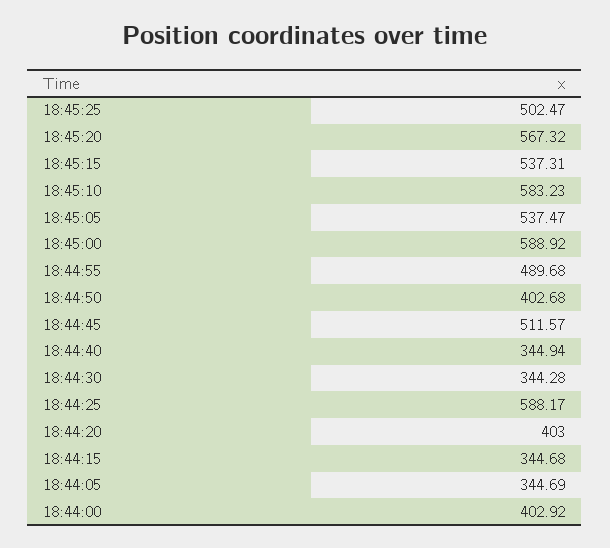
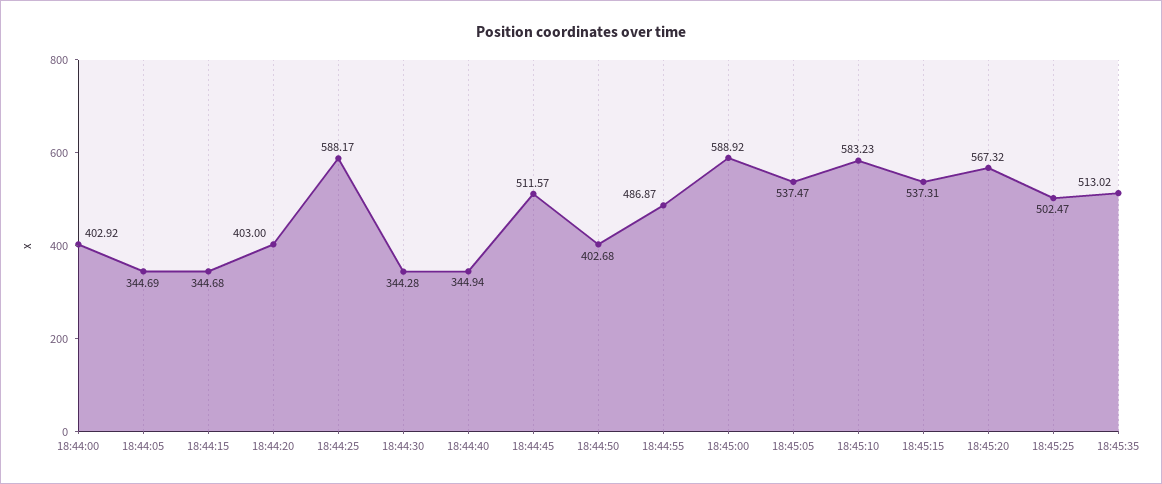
18:44:55: 489.68 -> 486.87
18:45:35: none -> 513.02

